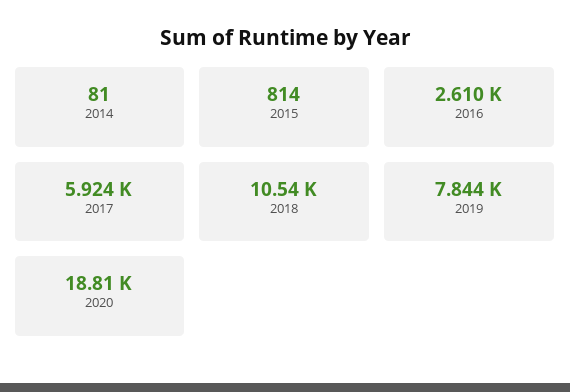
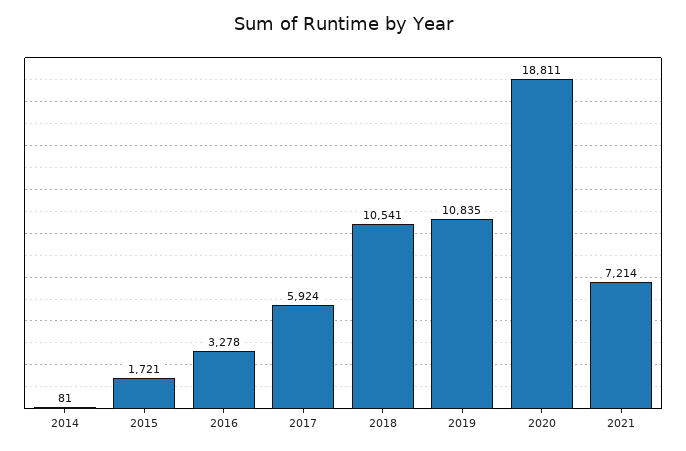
2015: 814 -> 1721
2016: 2610 -> 3278
2019: 7844 -> 10835
2021: none -> 7214

